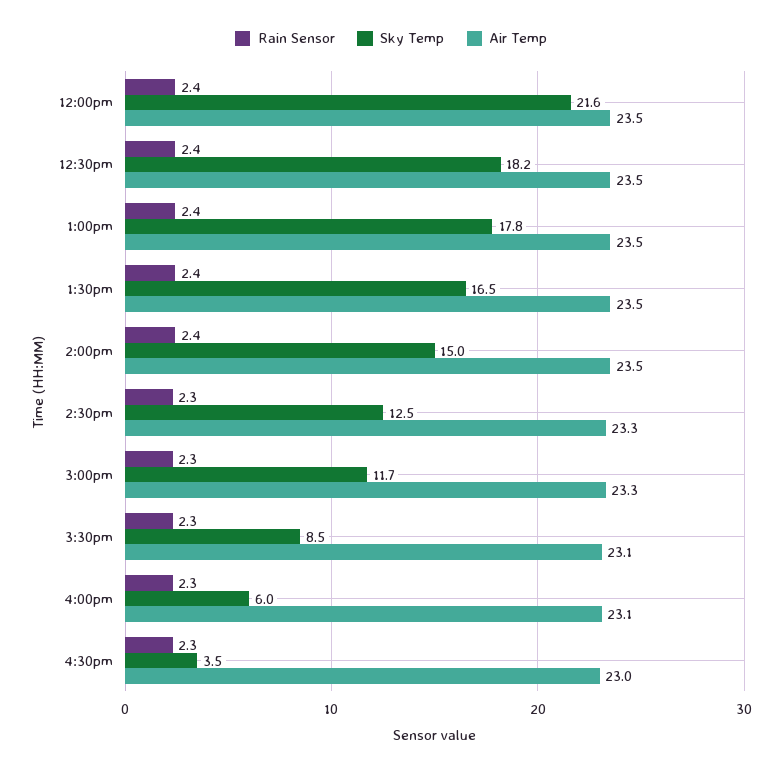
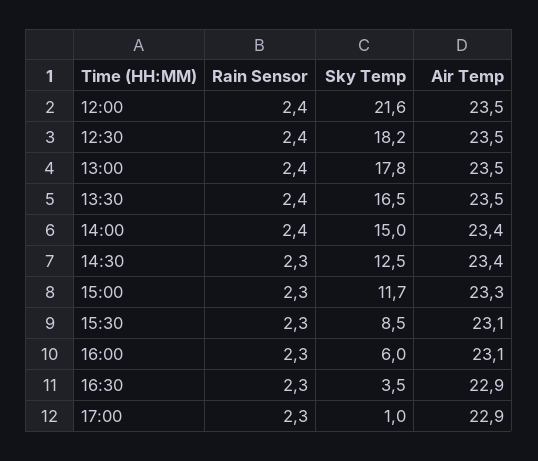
Air Temp, 2:00pm: 23.5 -> 23.4
Air Temp, 2:30pm: 23.3 -> 23.4
Air Temp, 4:30pm: 23 -> 22.9
Rain Sensor, 17:00: none -> 2.3
Sky Temp, 17:00: none -> 1
Air Temp, 17:00: none -> 22.9

